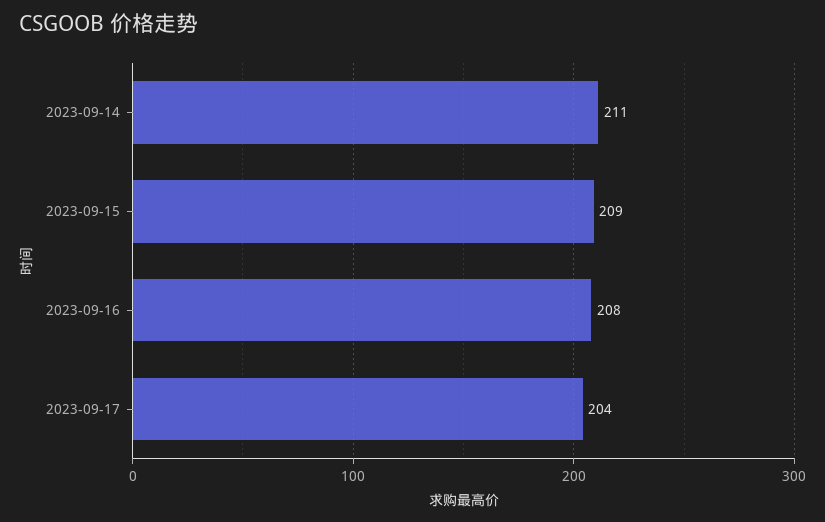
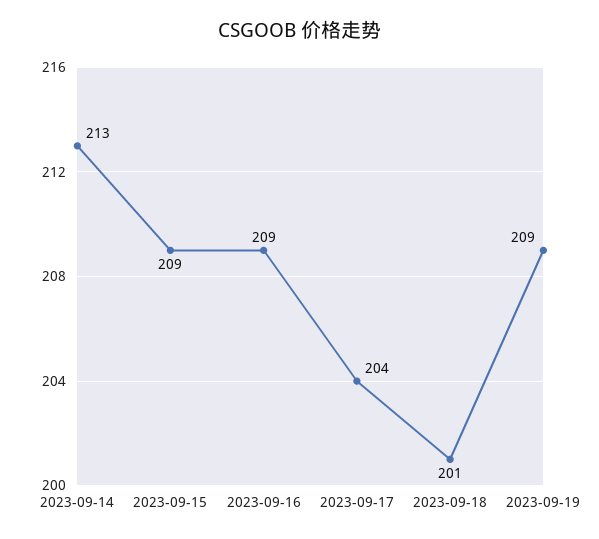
2023-09-14: 211 -> 213
2023-09-16: 208 -> 209
2023-09-18: none -> 201
2023-09-19: none -> 209

